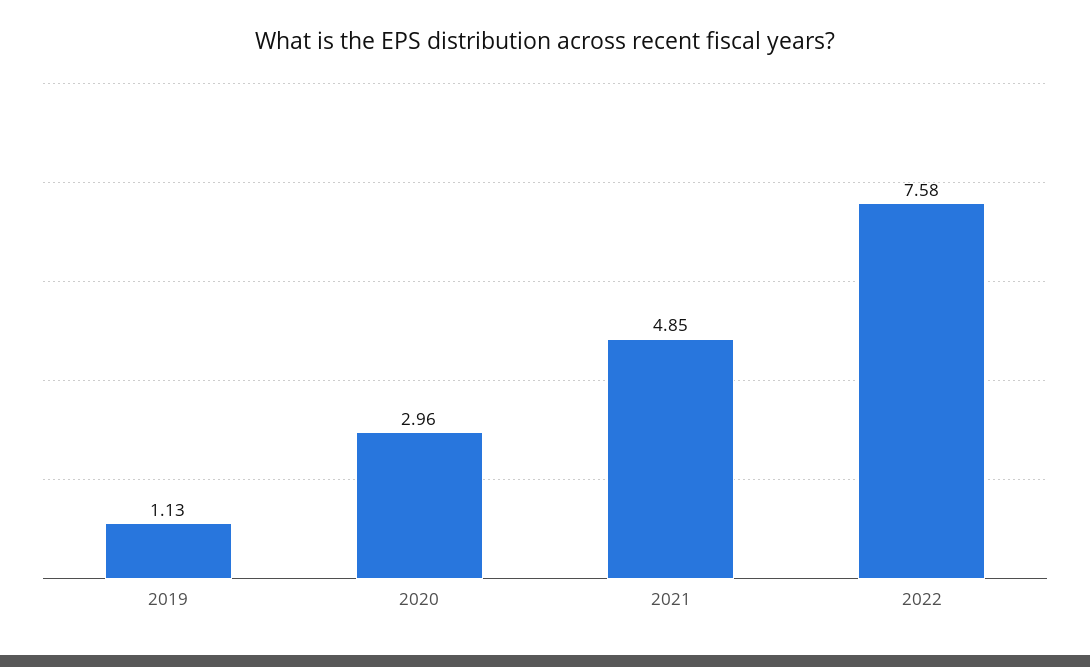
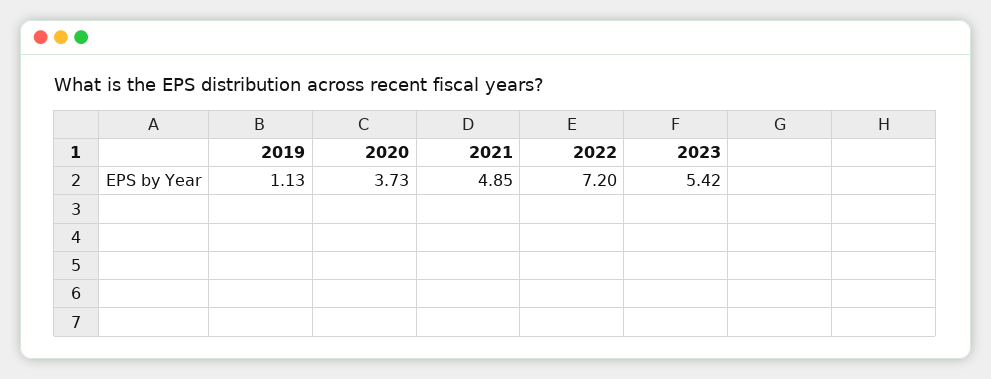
2020: 2.96 -> 3.73
2022: 7.58 -> 7.2
2023: none -> 5.42

